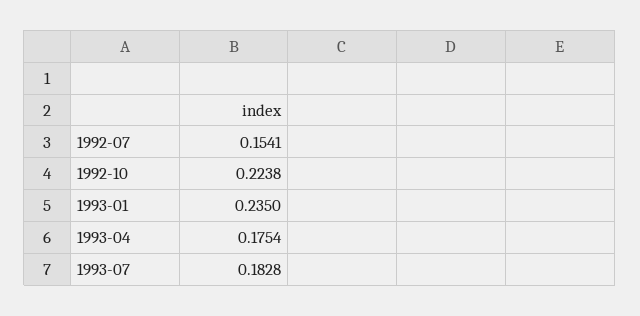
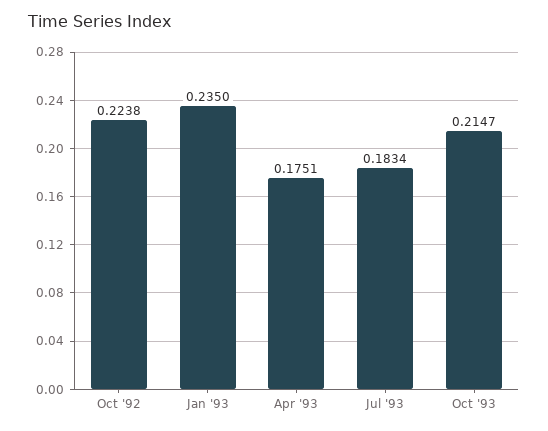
1992-07: 0.1541 -> none
1993-04: 0.1754 -> 0.1751
1993-07: 0.1828 -> 0.1834
Oct '93: none -> 0.2147

